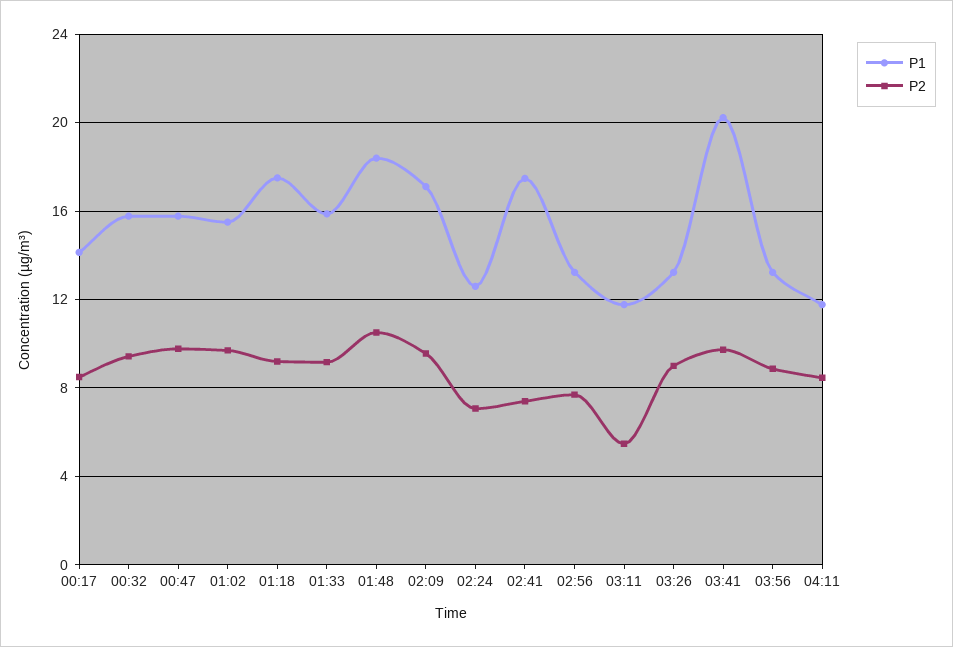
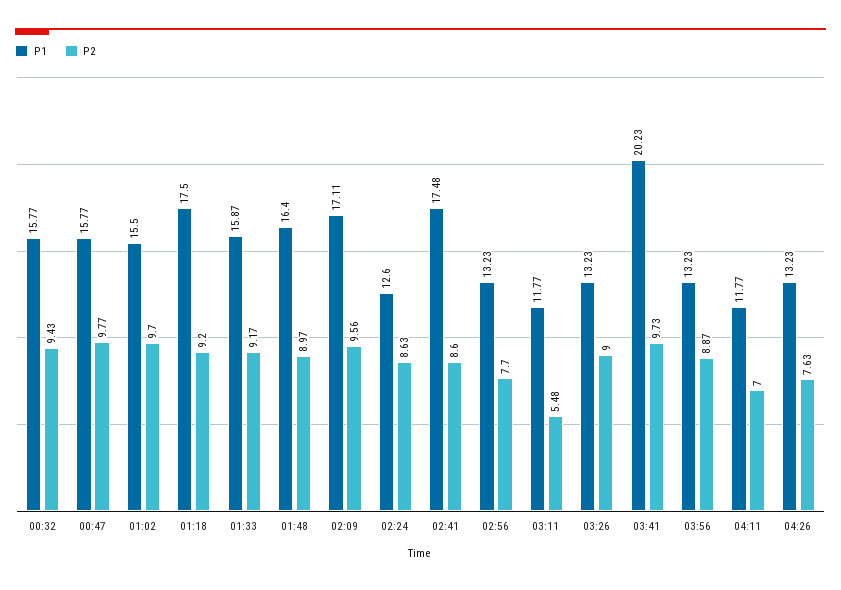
P1, 00:17: 14 -> none
P2, 00:17: 8.5 -> none
P1, 01:48: 18.5 -> 16.4
P2, 01:48: 10.5 -> 8.97
P2, 02:24: 7 -> 8.63
P2, 02:41: 7.5 -> 8.6
P2, 04:11: 8.5 -> 7
P1, 04:26: none -> 13.23
P2, 04:26: none -> 7.63

